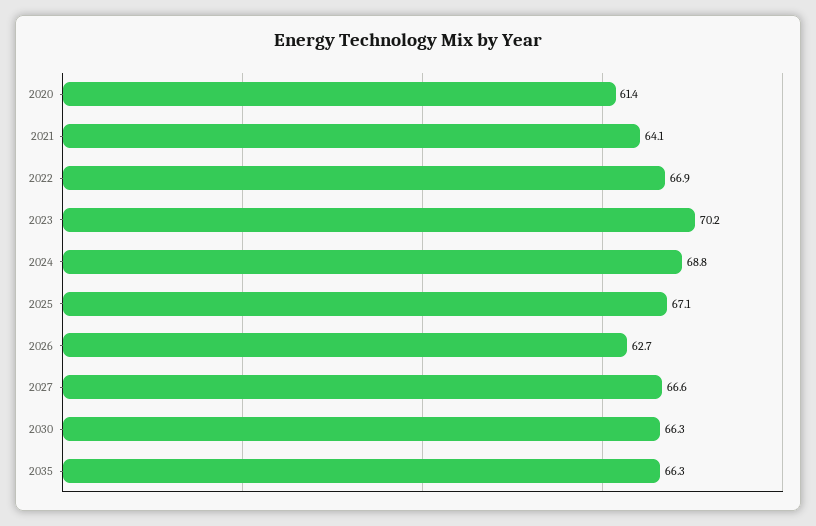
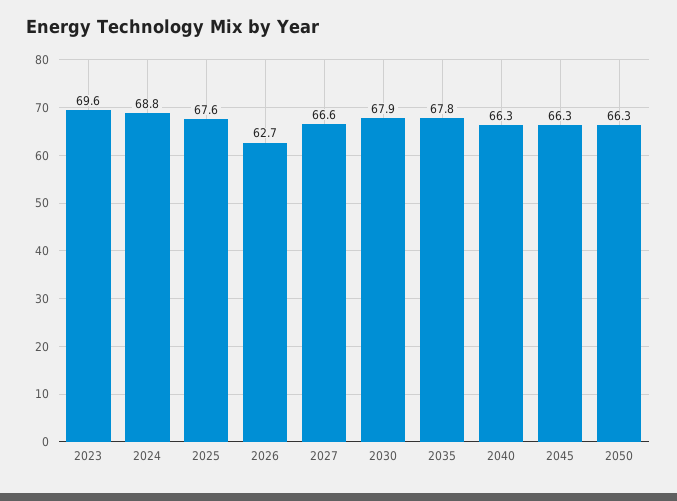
2020: 61.4 -> none
2021: 64.1 -> none
2022: 66.9 -> none
2023: 70.2 -> 69.6
2025: 67.1 -> 67.6
2030: 66.3 -> 67.9
2035: 66.3 -> 67.8
2040: none -> 66.3
2045: none -> 66.3
2050: none -> 66.3

